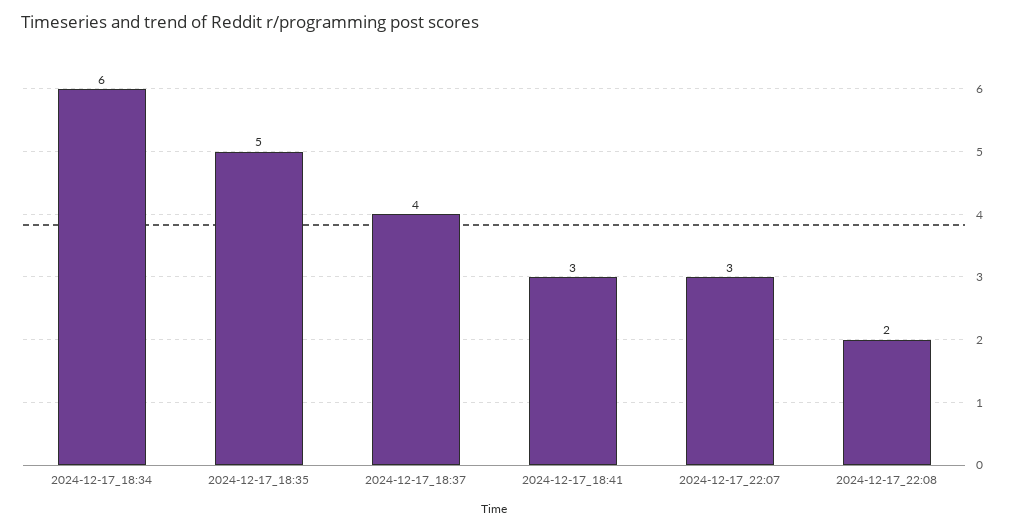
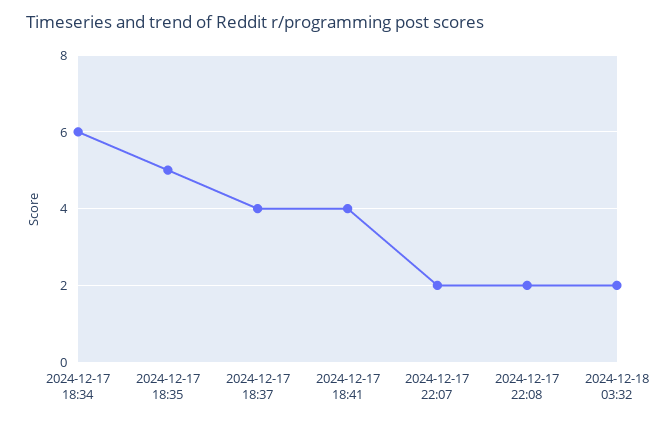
2024-12-17_18:41: 3 -> 4
2024-12-17_22:07: 3 -> 2
2024-12-18 03:32: none -> 2

